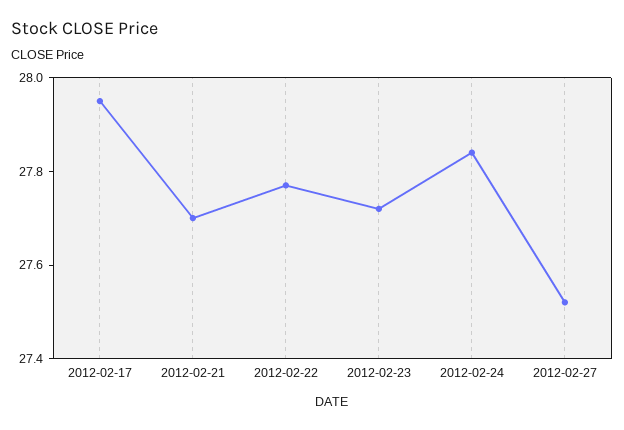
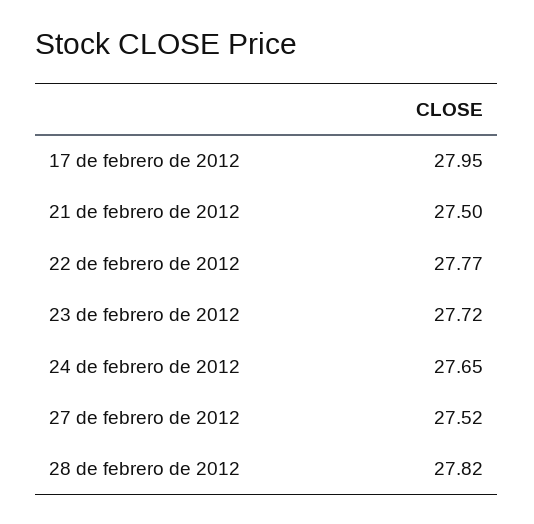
2012-02-21: 27.7 -> 27.5
2012-02-24: 27.85 -> 27.65
28 de febrero de 2012: none -> 27.82

